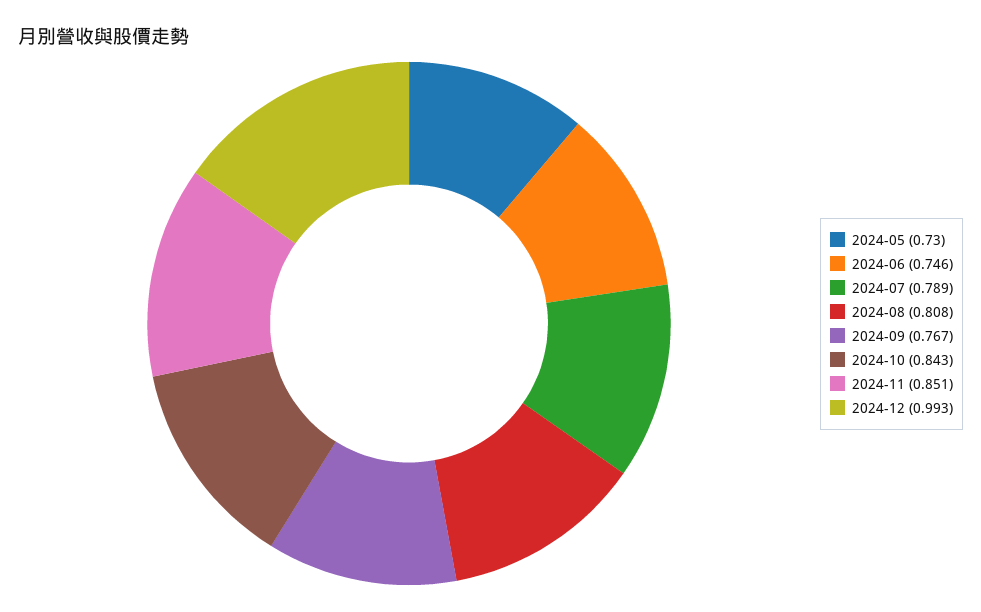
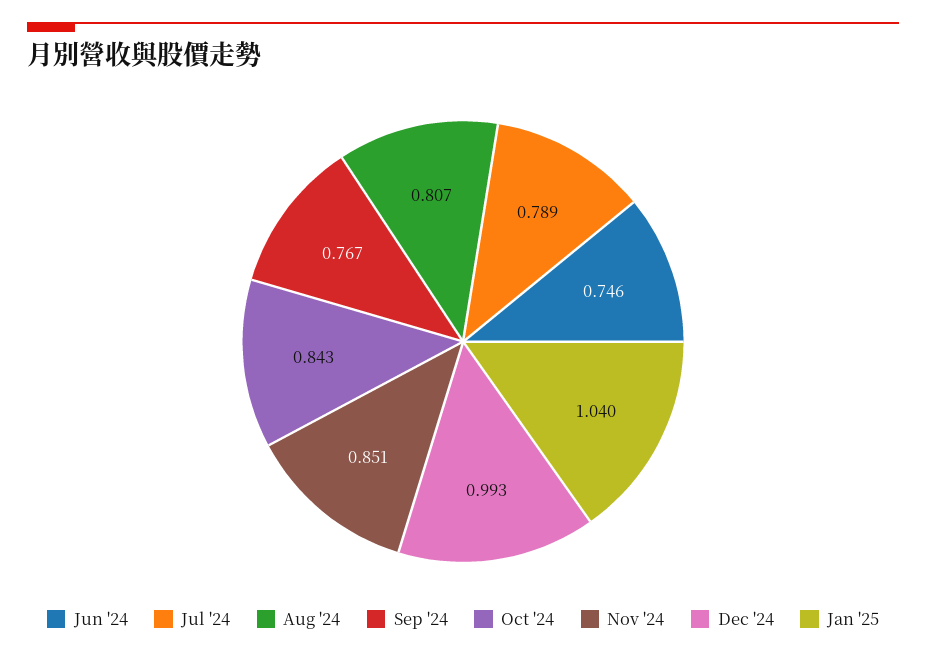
2024-05: 0.73 -> none
2024-08: 0.808 -> 0.807
Jan '25: none -> 1.04

